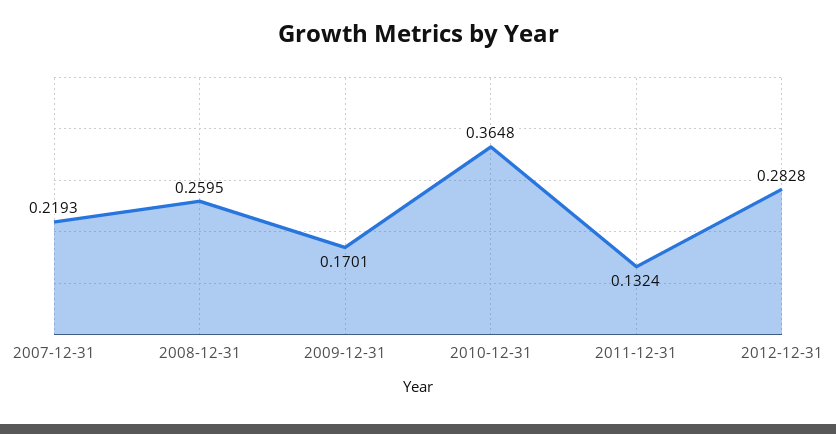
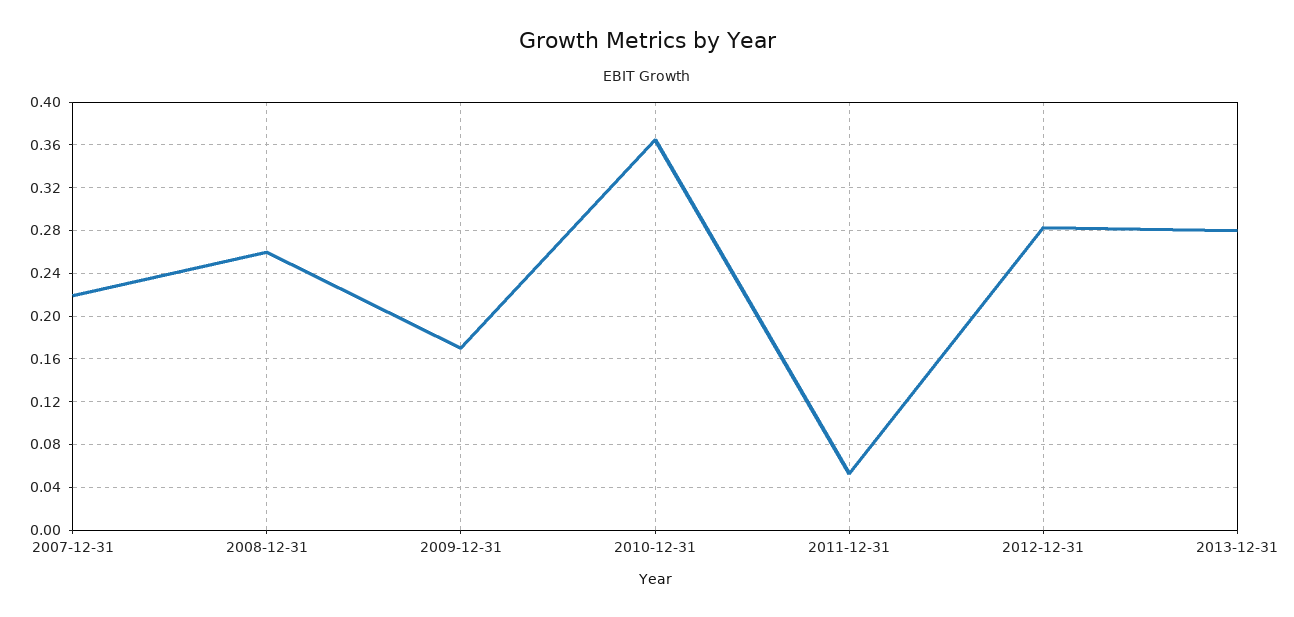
2011-12-31: 0.1324 -> 0.05
2013-12-31: none -> 0.28

